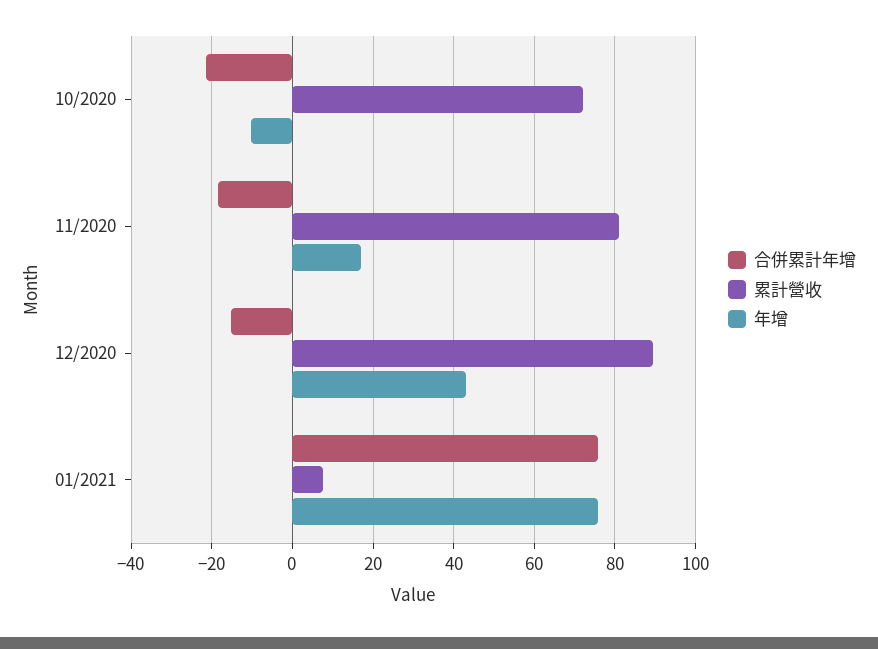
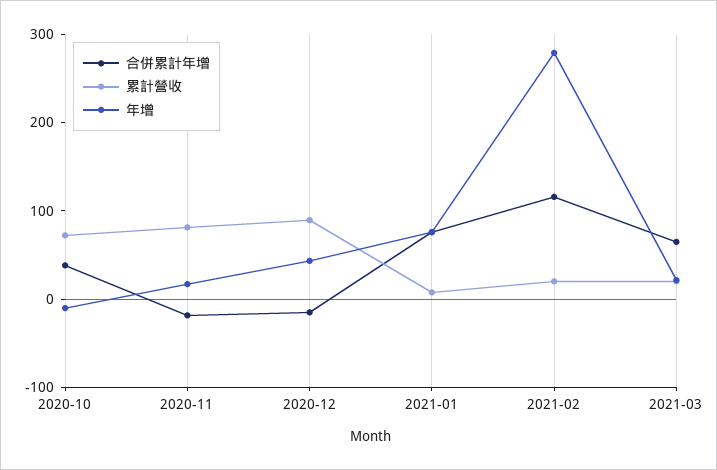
合併累計年增, 10/2020: -22 -> 40
合併累計年增, 2021-02: none -> 120
累計營收, 2021-02: none -> 20
年增, 2021-02: none -> 280
合併累計年增, 2021-03: none -> 60
累計營收, 2021-03: none -> 20
年增, 2021-03: none -> 20

